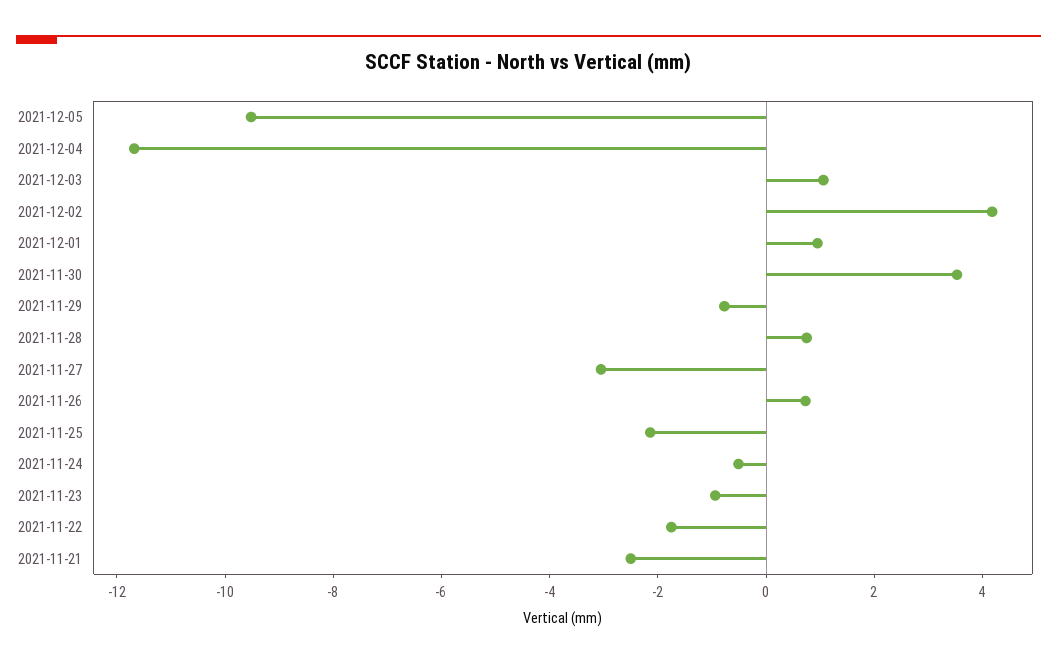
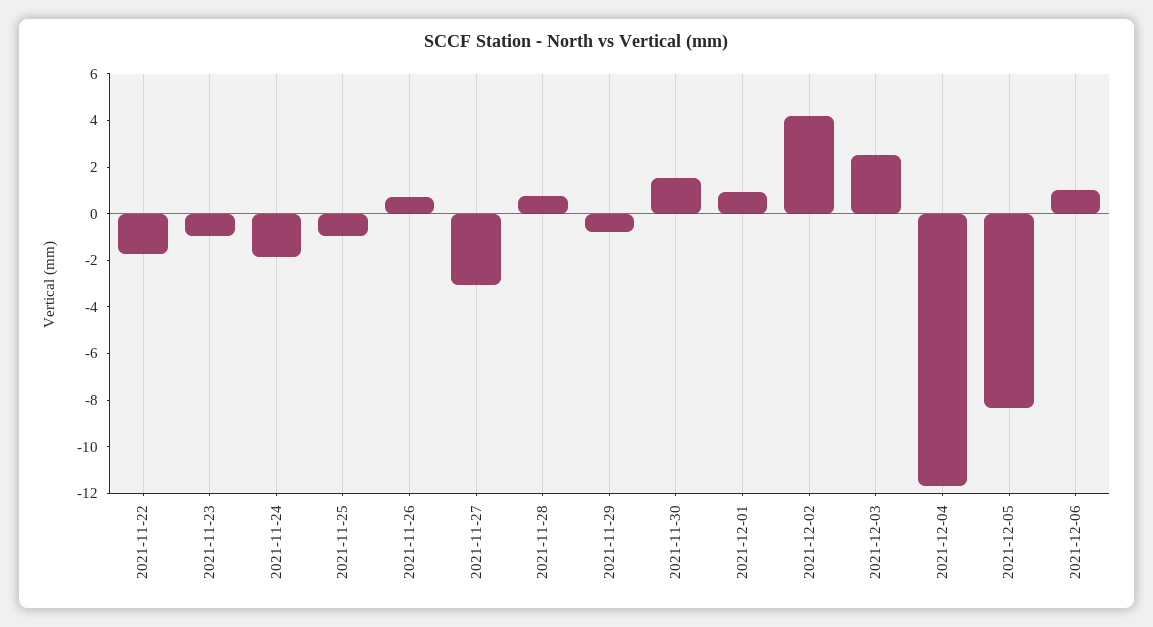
2021-12-05: -9.5 -> -8.5
2021-12-03: 1 -> 2.5
2021-11-30: 3.5 -> 1.5
2021-11-25: -2 -> -1
2021-11-24: -0.5 -> -2
2021-11-21: -2.5 -> none
2021-12-06: none -> 1

